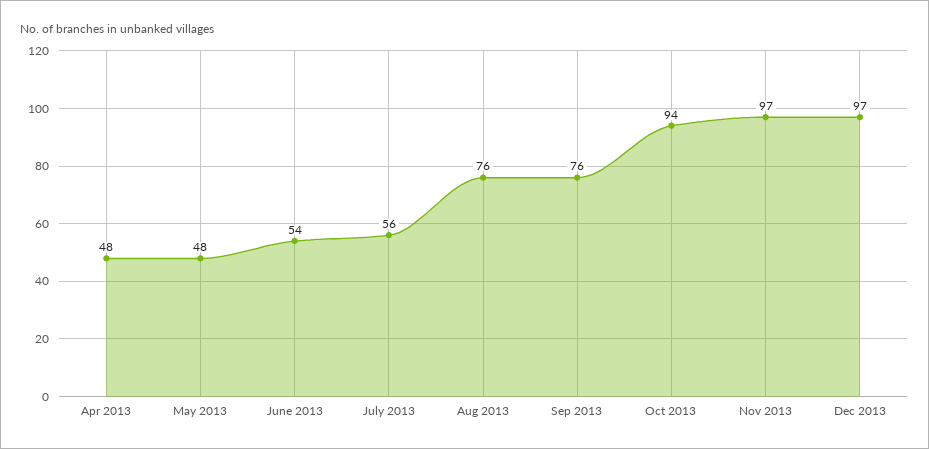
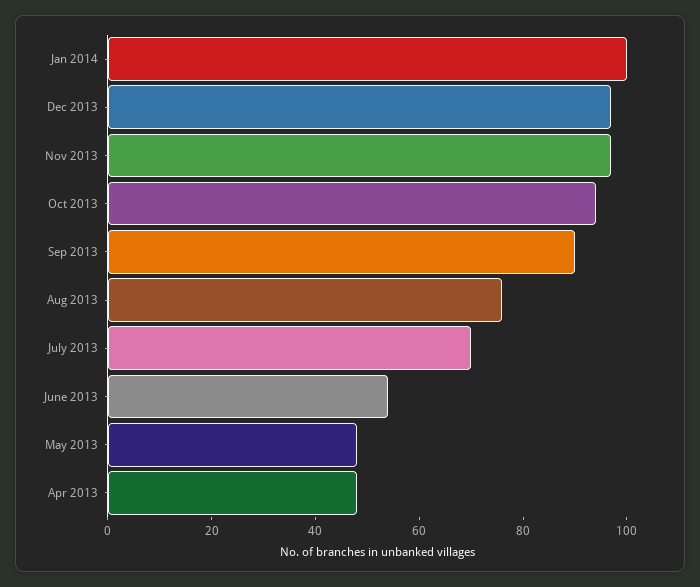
July 2013: 56 -> 70
Sep 2013: 76 -> 90
Jan 2014: none -> 100

